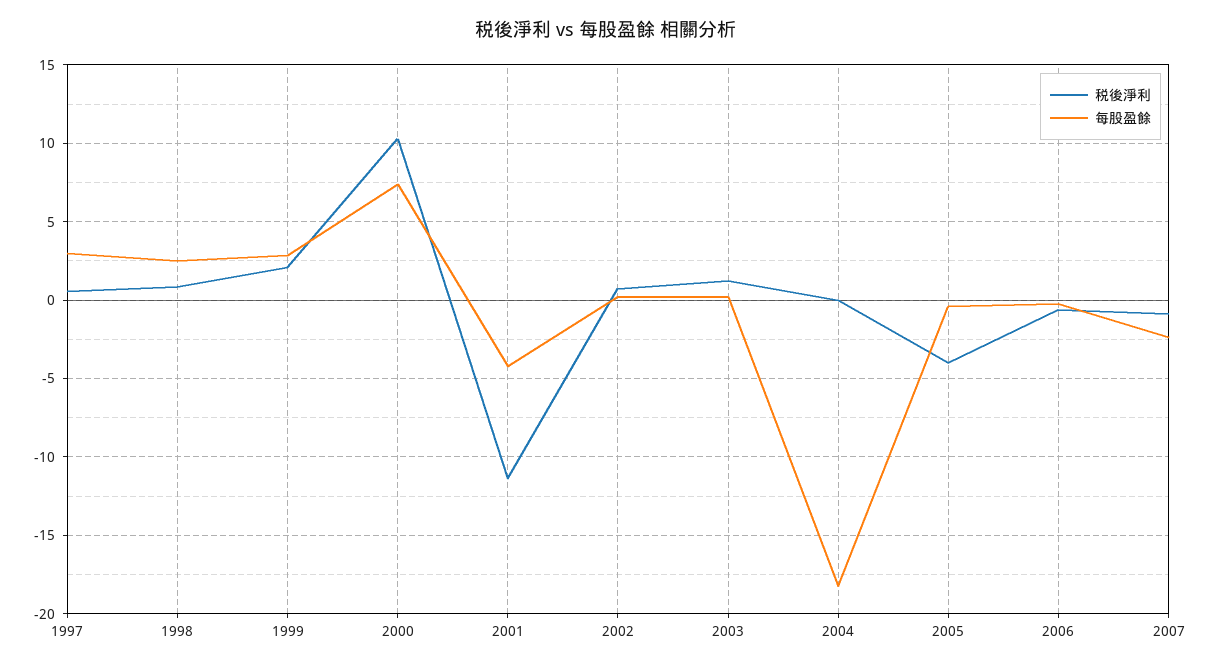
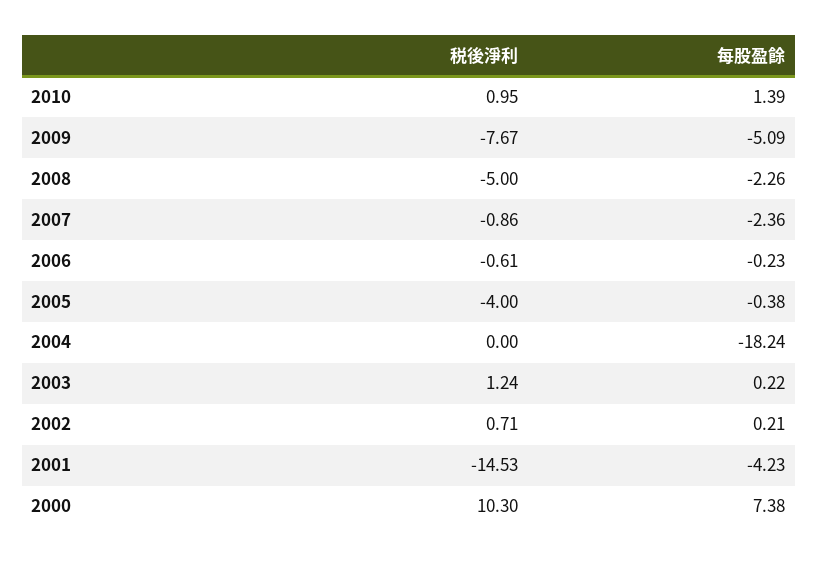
税後淨利, 1997: 0.5 -> none
每股盈餘, 1997: 3 -> none
税後淨利, 1998: 1 -> none
每股盈餘, 1998: 2.5 -> none
税後淨利, 1999: 2 -> none
每股盈餘, 1999: 3 -> none
税後淨利, 2001: -11.5 -> -14.53
税後淨利, 2010: none -> 0.95
每股盈餘, 2010: none -> 1.39
税後淨利, 2009: none -> -7.67
每股盈餘, 2009: none -> -5.09
税後淨利, 2008: none -> -5
每股盈餘, 2008: none -> -2.26

